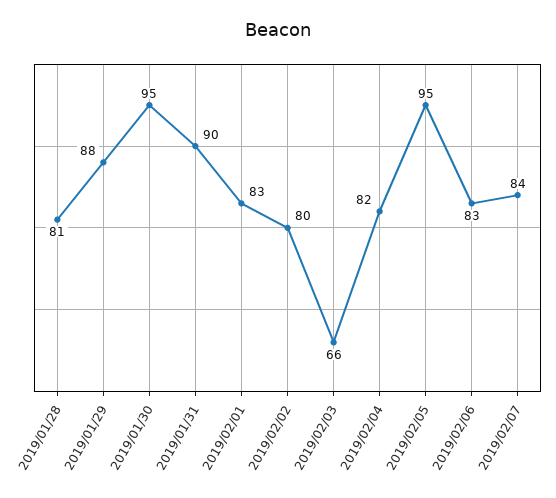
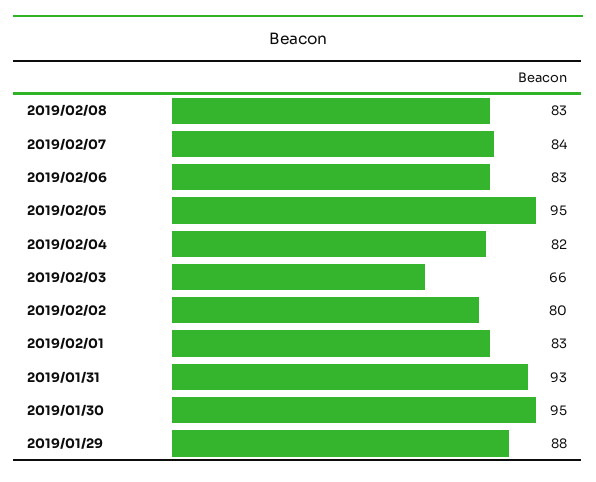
2019/01/28: 81 -> none
2019/01/31: 90 -> 93
2019/02/08: none -> 83

